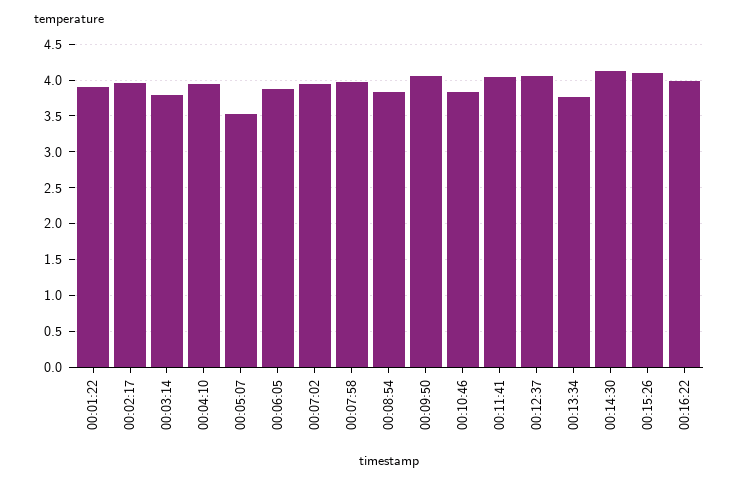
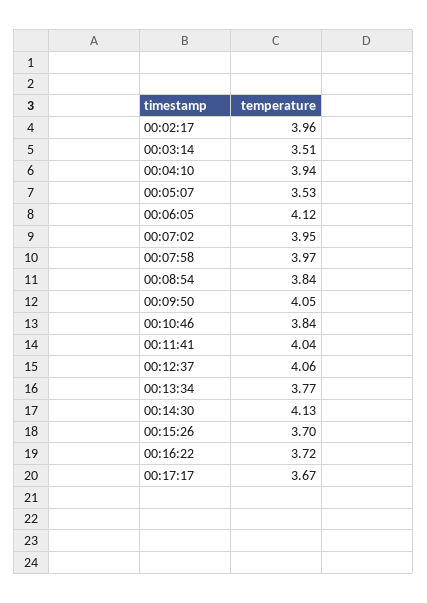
00:01:22: 3.9 -> none
00:03:14: 3.8 -> 3.51
00:06:05: 3.9 -> 4.12
00:15:26: 4.1 -> 3.7
00:16:22: 4 -> 3.72
00:17:17: none -> 3.67

